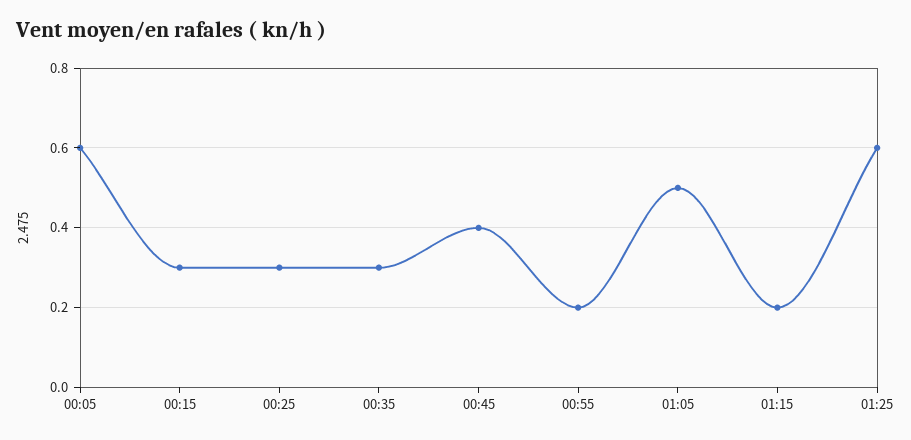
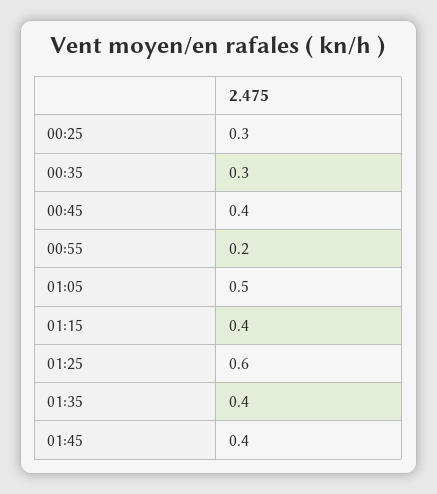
00:05: 0.6 -> none
00:15: 0.3 -> none
01:15: 0.2 -> 0.4
01:35: none -> 0.4
01:45: none -> 0.4

